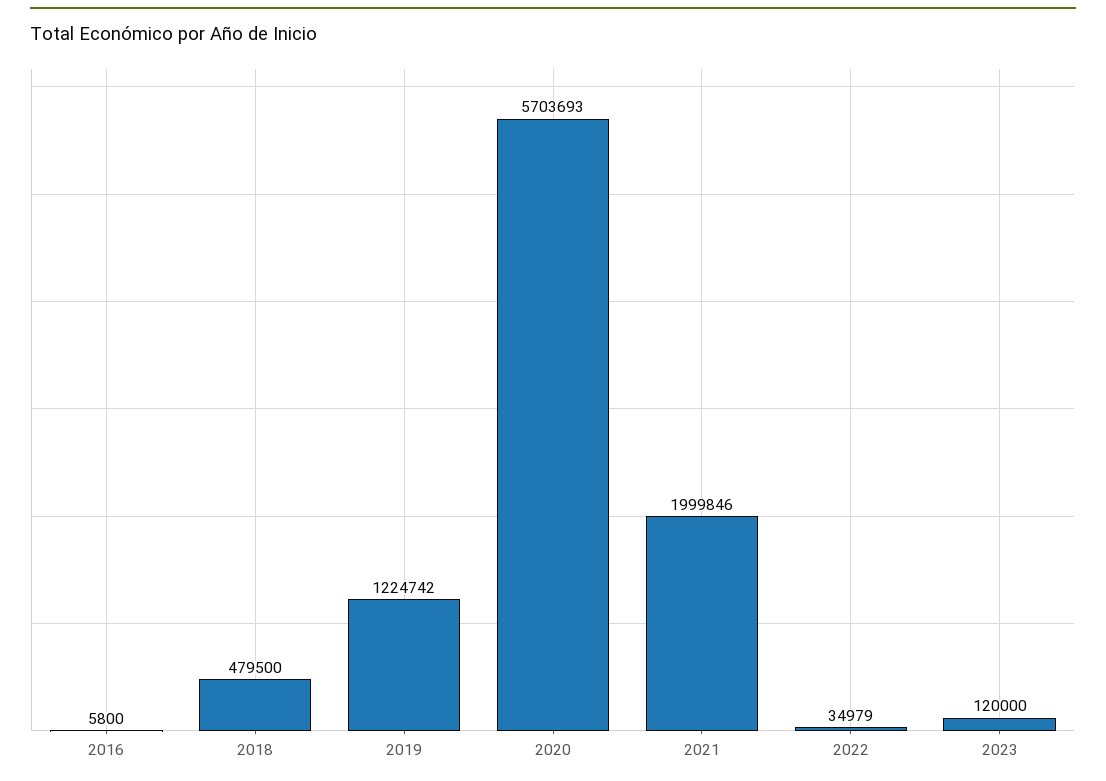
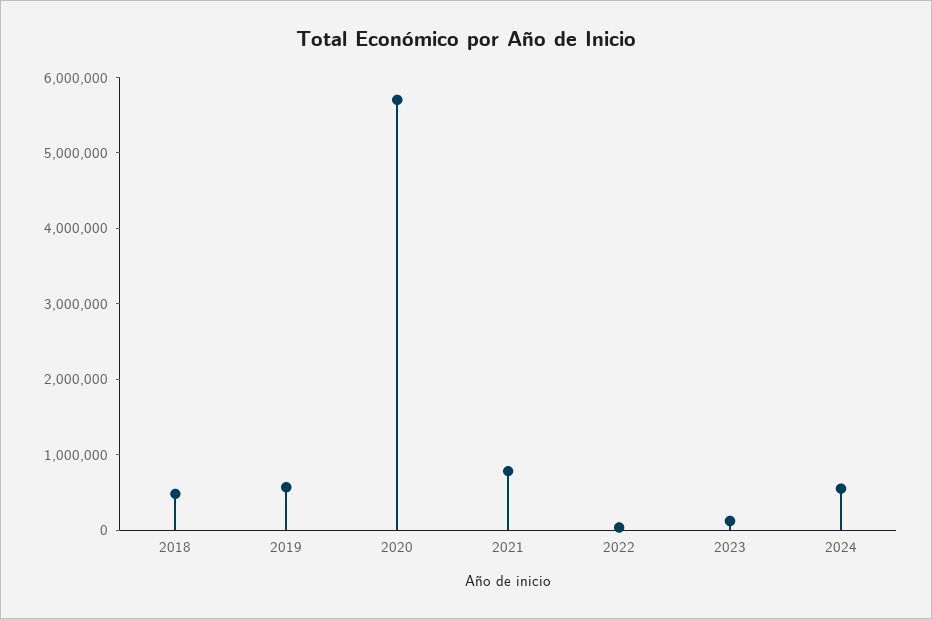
2016: 5800 -> none
2019: 1224742 -> 600000
2021: 1999846 -> 800000
2024: none -> 600000

